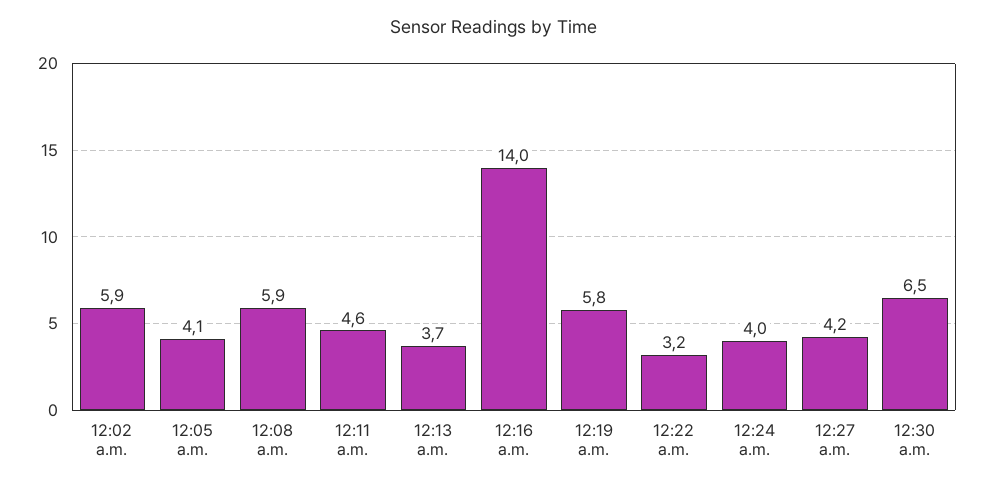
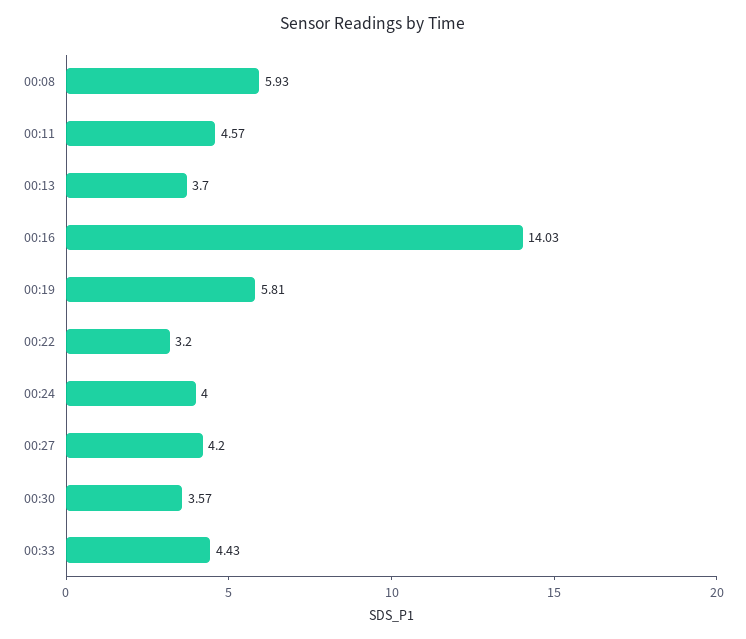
12:02 a.m.: 5.9 -> none
12:05 a.m.: 4.1 -> none
12:30 a.m.: 6.5 -> 3.57
00:33: none -> 4.43

